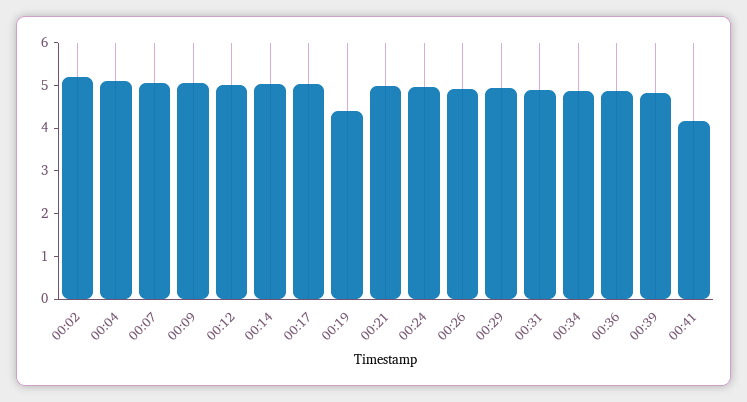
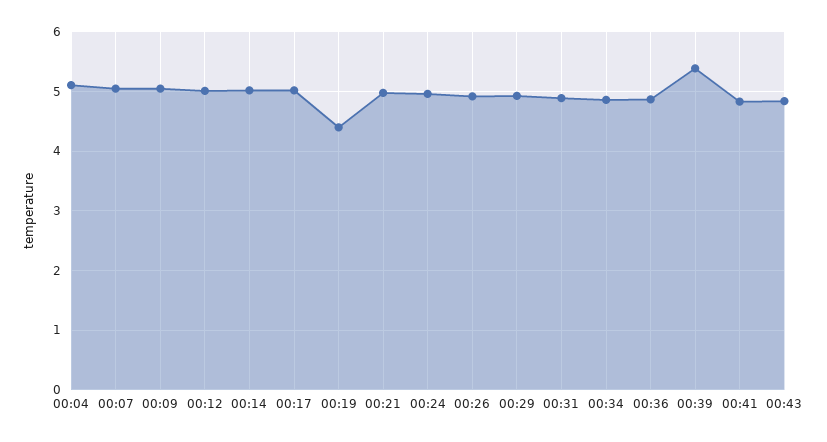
00:02: 5.2 -> none
00:39: 4.8 -> 5.4
00:41: 4.2 -> 4.8
00:43: none -> 4.8

